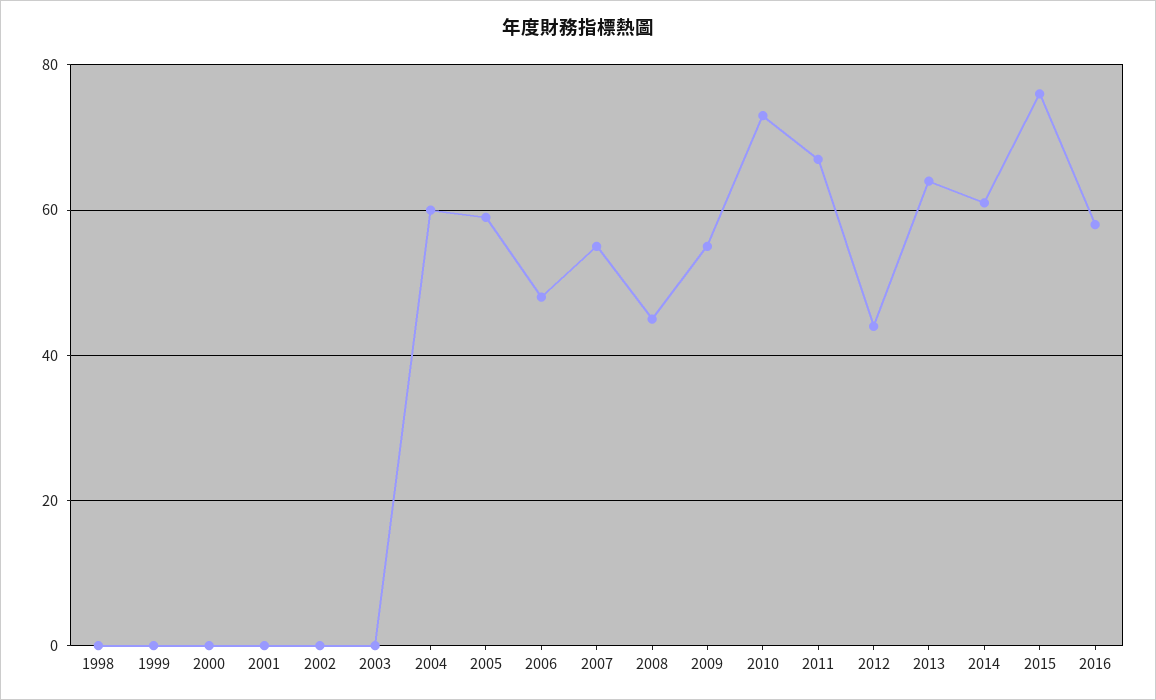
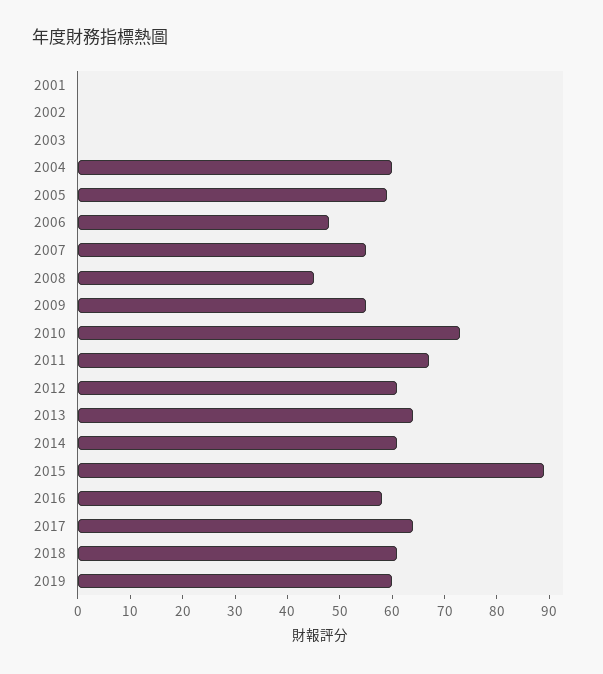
1998: 0 -> none
1999: 0 -> none
2000: 0 -> none
2012: 45 -> 60
2015: 75 -> 90
2017: none -> 65
2018: none -> 60
2019: none -> 60

